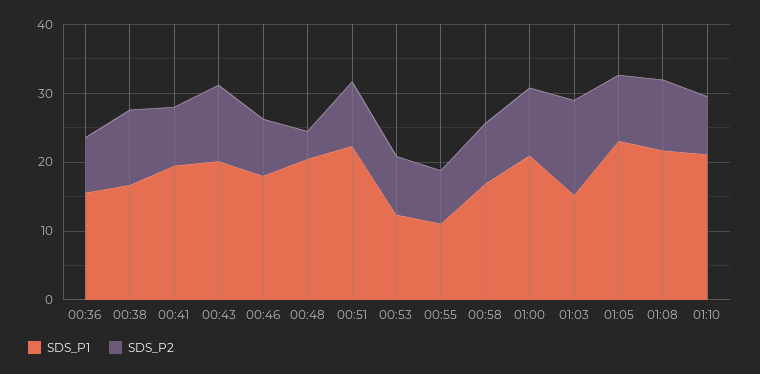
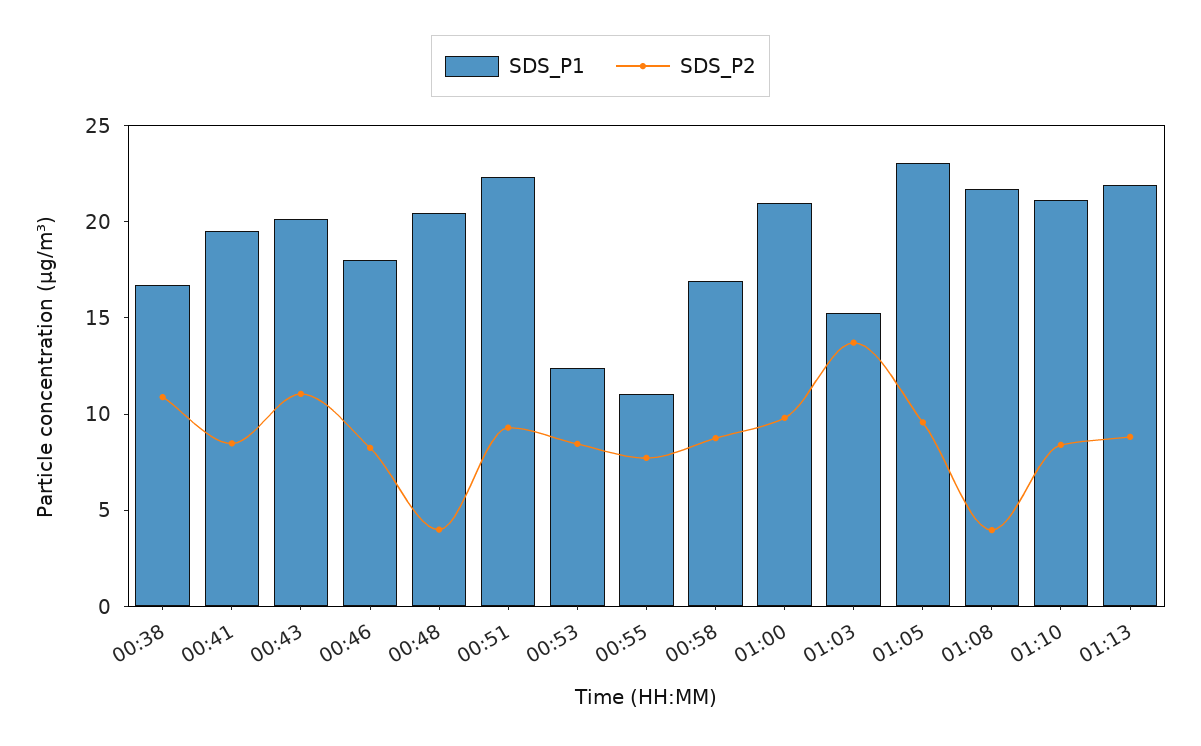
SDS_P1, 00:36: 16 -> none
SDS_P2, 00:36: 8 -> none
SDS_P2, 01:08: 10 -> 4
SDS_P1, 01:13: none -> 22
SDS_P2, 01:13: none -> 9

